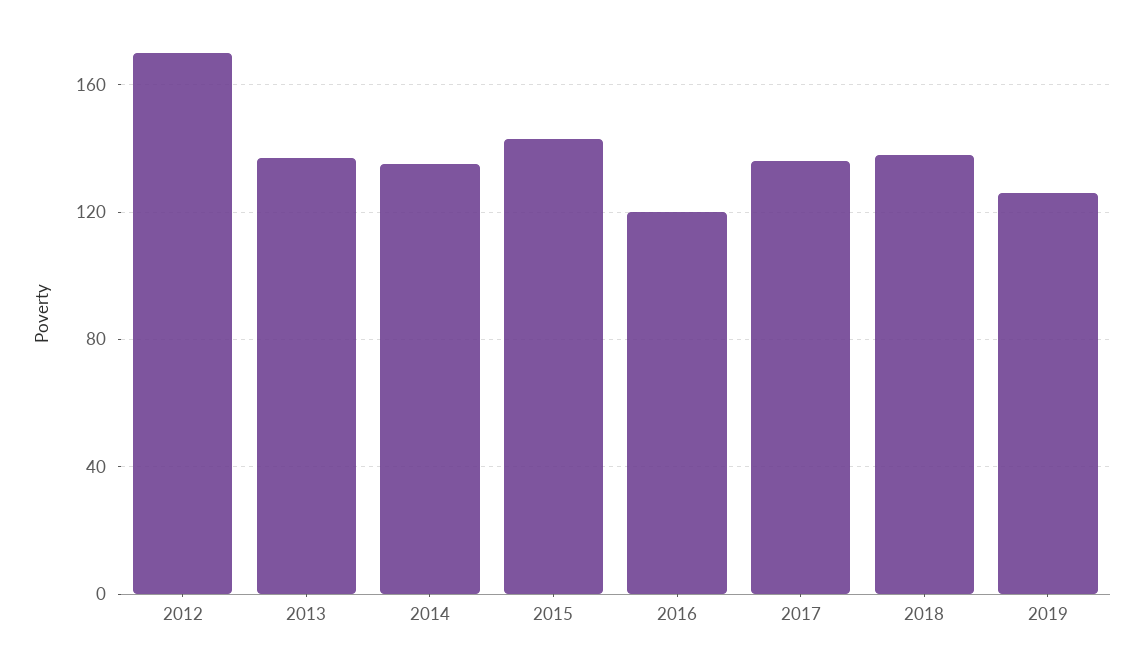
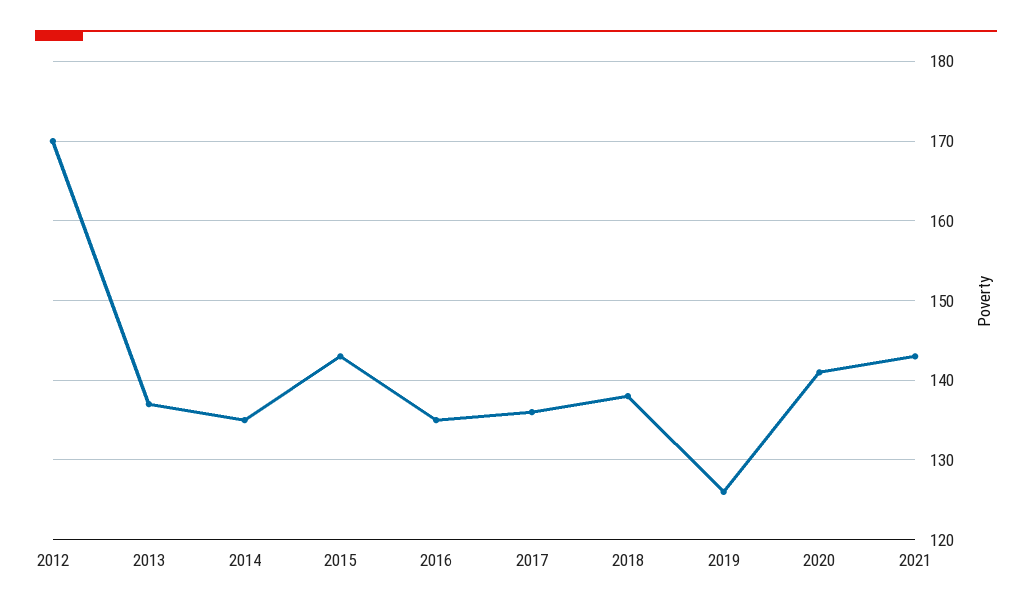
2016: 120 -> 135
2020: none -> 141
2021: none -> 143

